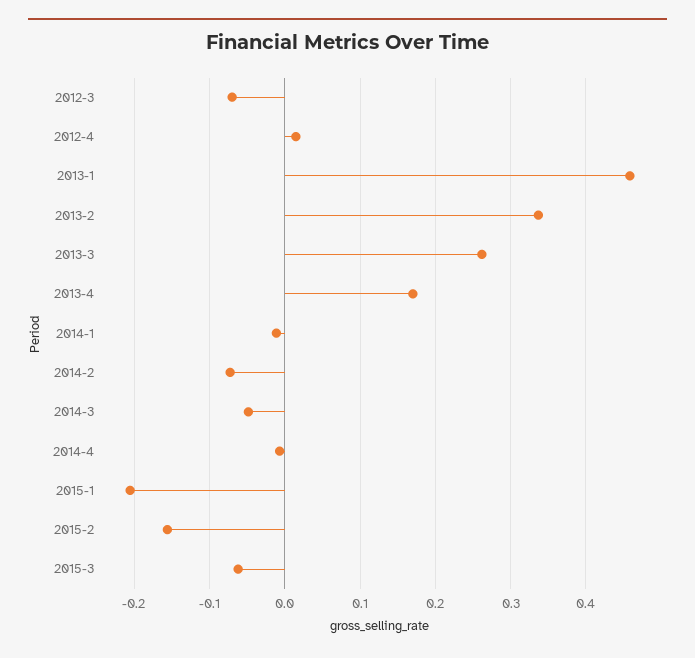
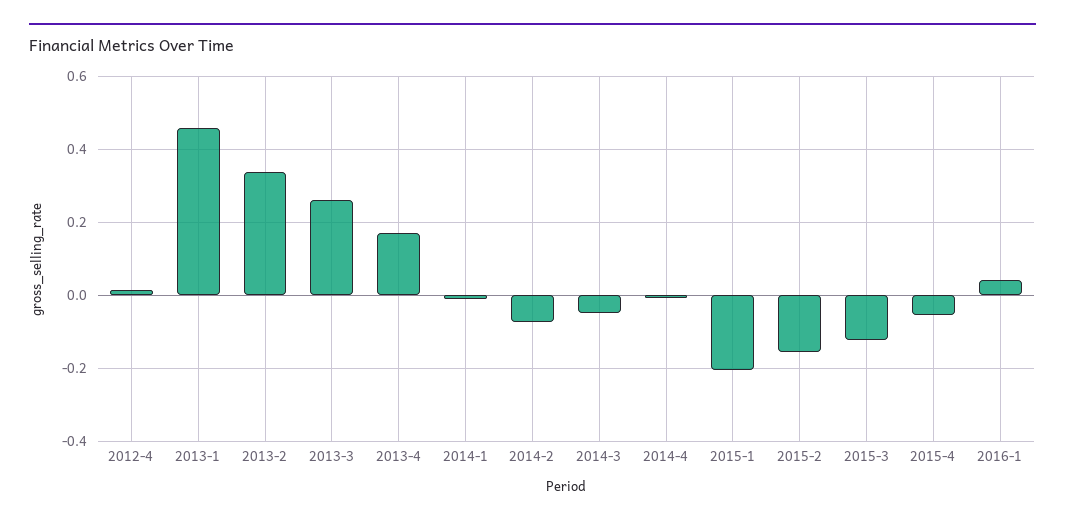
2012-3: -0.07 -> none
2015-3: -0.06 -> -0.12
2015-4: none -> -0.06
2016-1: none -> 0.04

